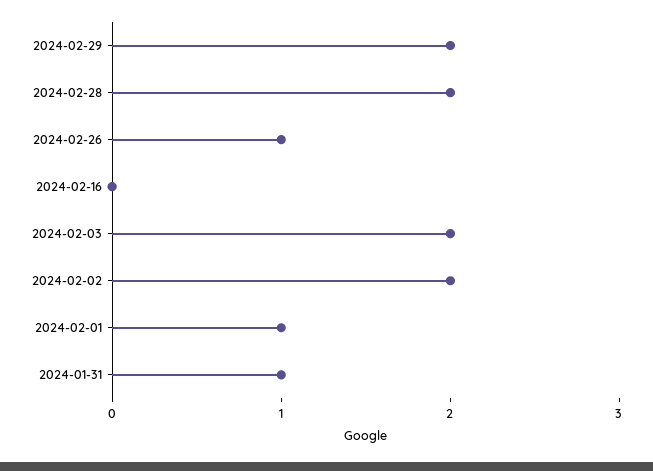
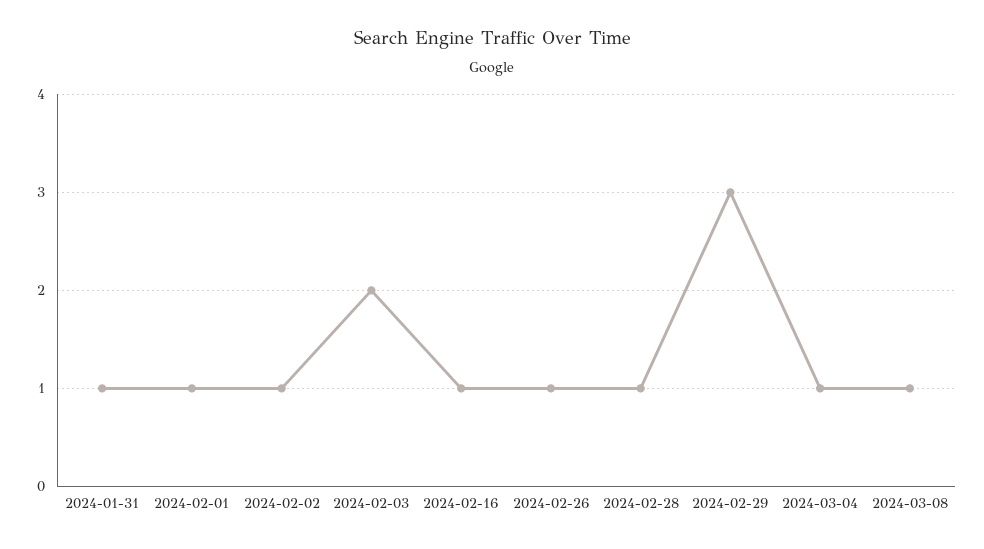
2024-02-29: 2 -> 3
2024-02-28: 2 -> 1
2024-02-16: 0 -> 1
2024-02-02: 2 -> 1
2024-03-04: none -> 1
2024-03-08: none -> 1

